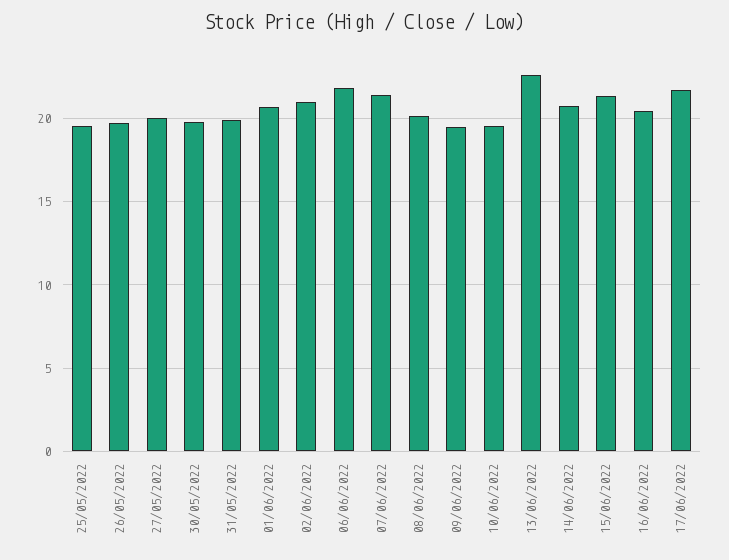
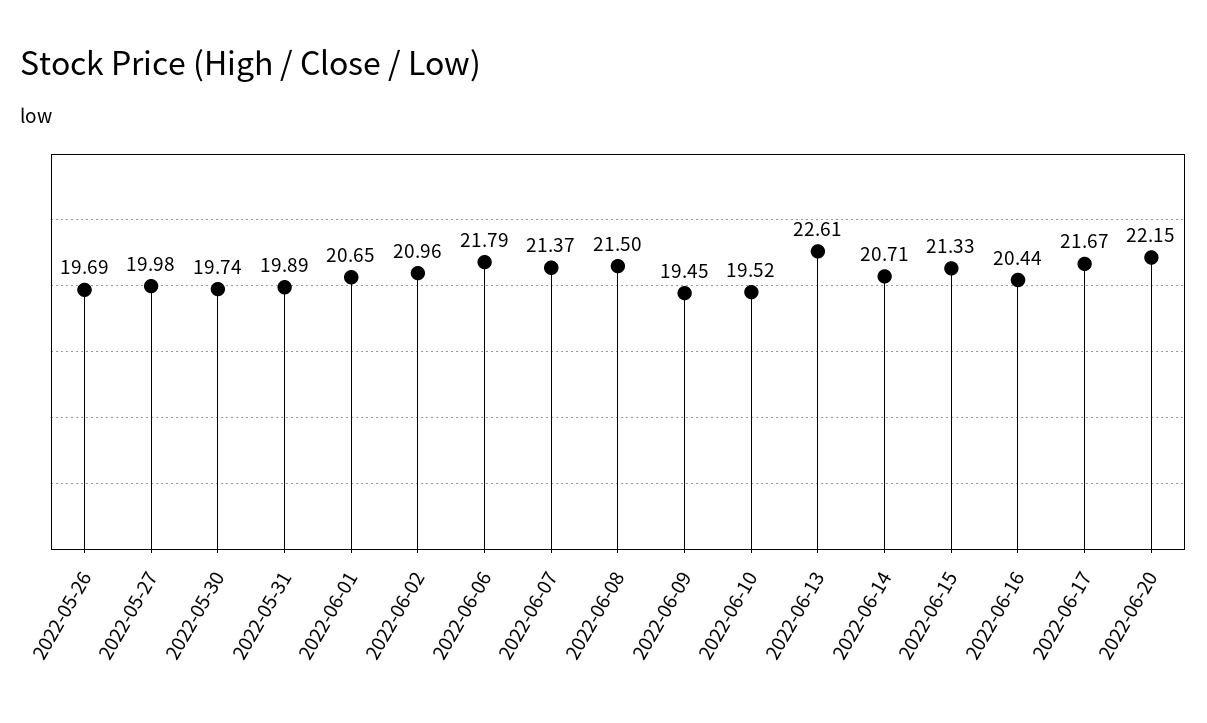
25/05/2022: 19.5 -> none
08/06/2022: 20 -> 21.5
2022-06-20: none -> 22.15

